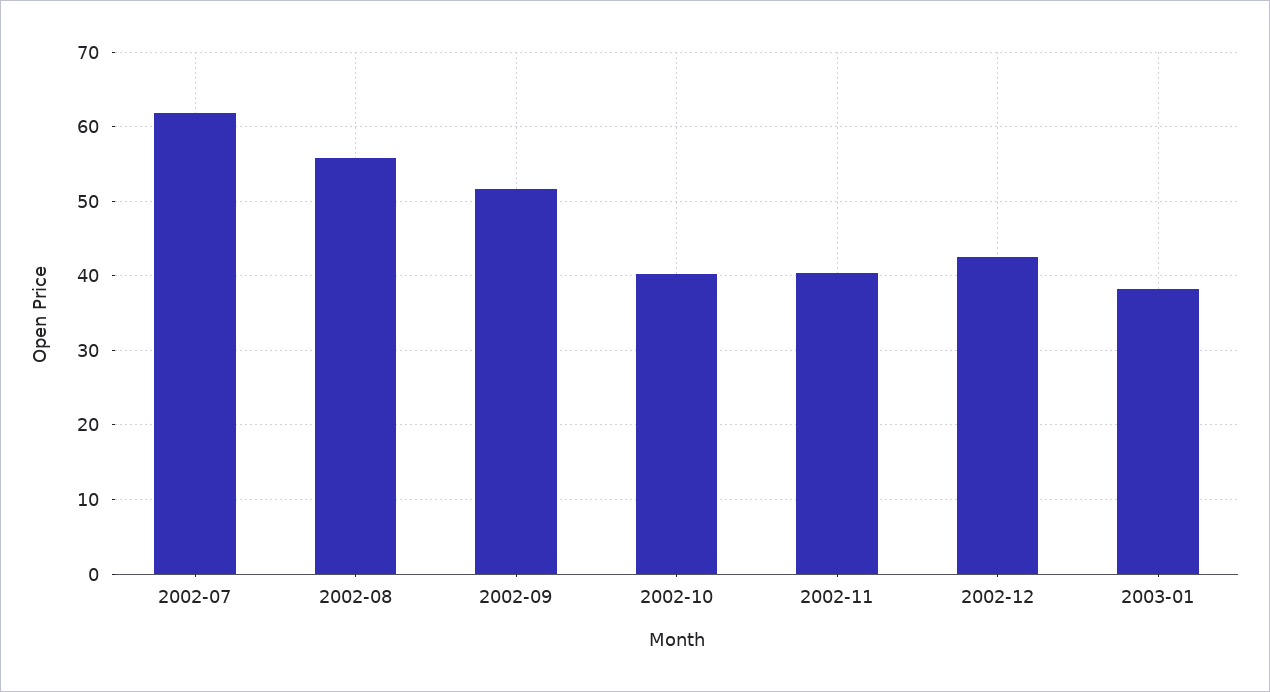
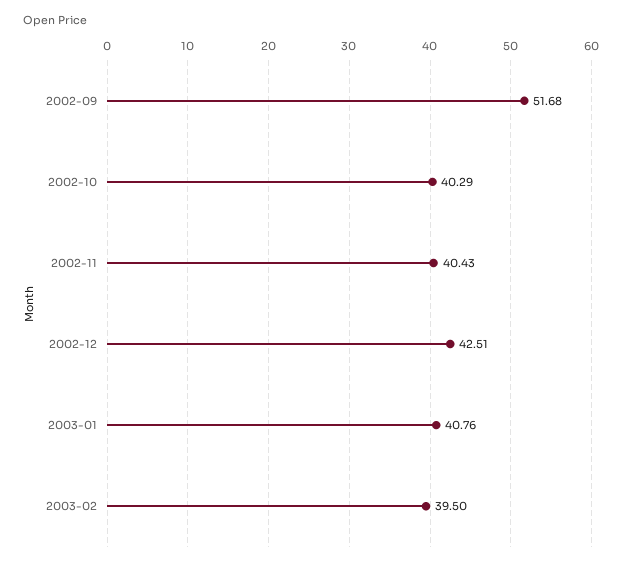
2002-07: 62 -> none
2002-08: 56 -> none
2003-01: 38 -> 40.76
2003-02: none -> 39.5

